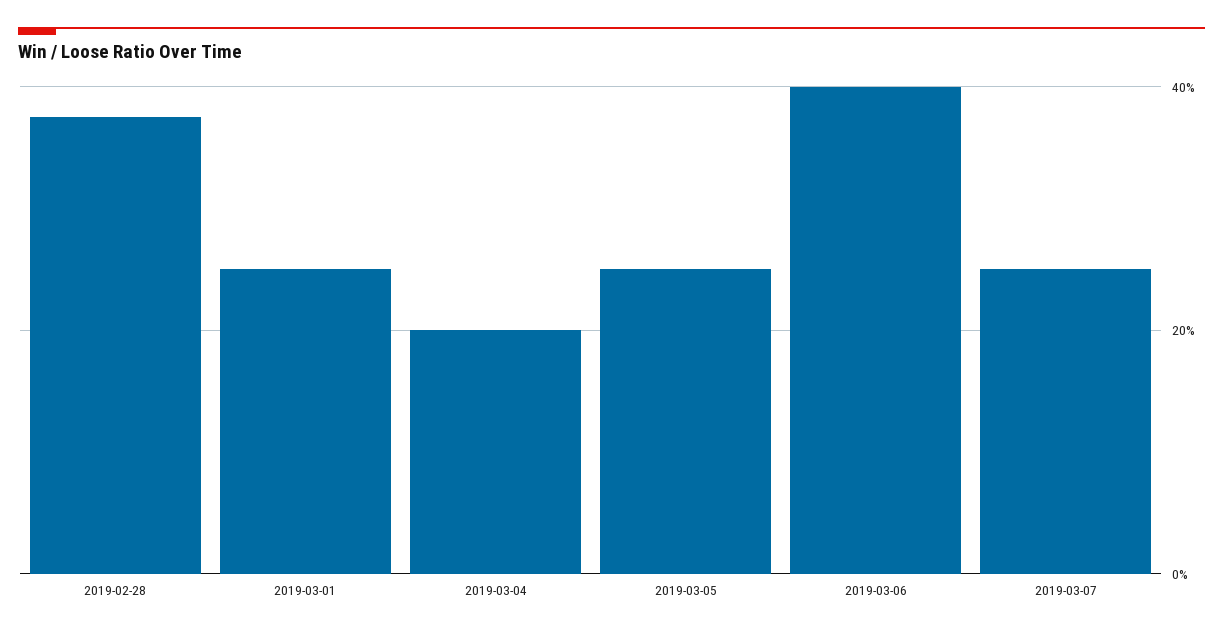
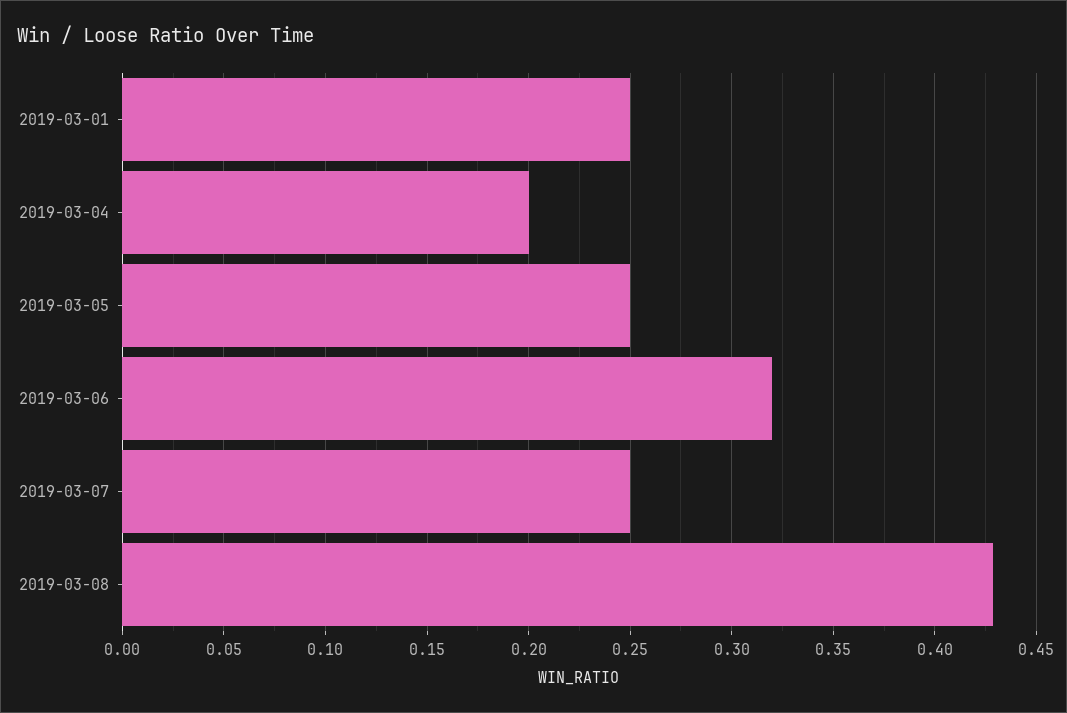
2019-02-28: 0.38 -> none
2019-03-06: 0.4 -> 0.32
2019-03-08: none -> 0.43

